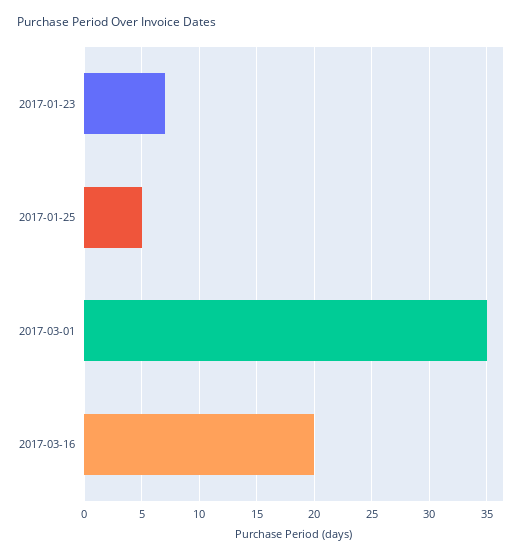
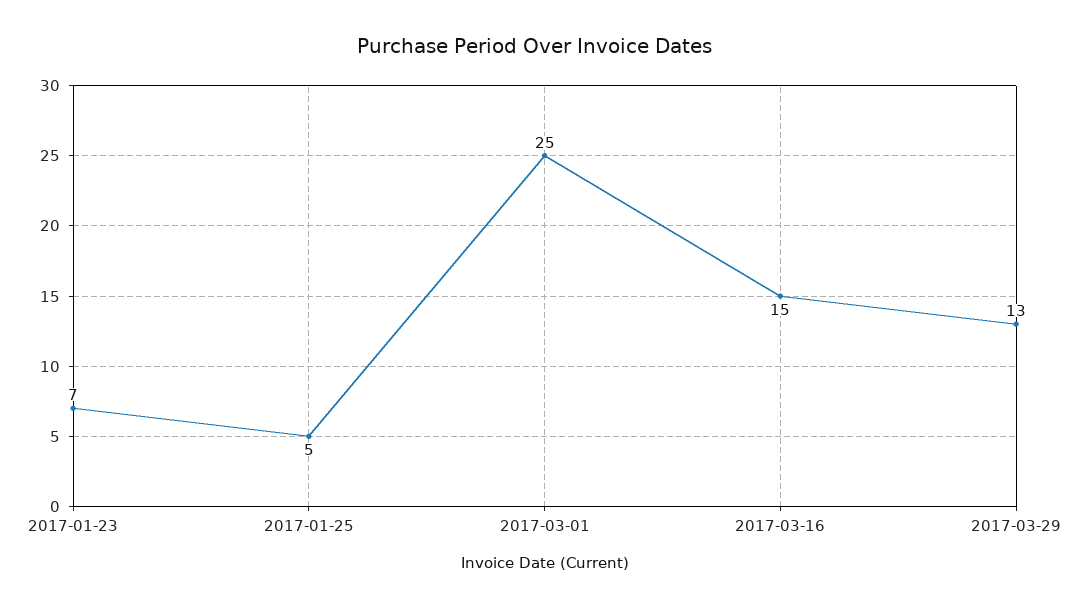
2017-03-01: 35 -> 25
2017-03-16: 20 -> 15
2017-03-29: none -> 13

